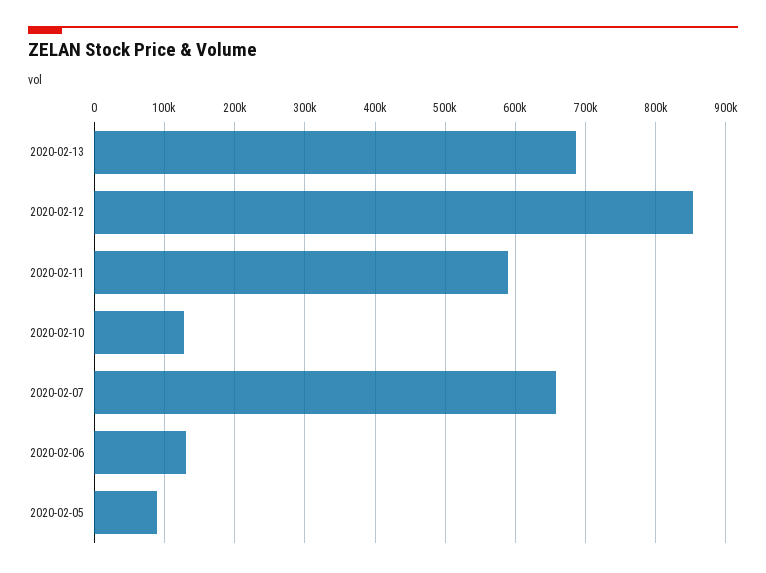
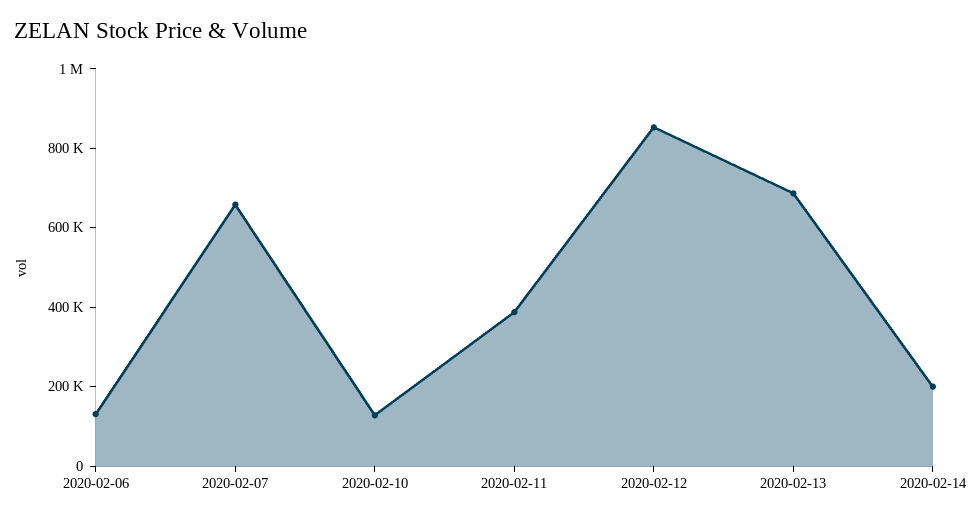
2020-02-11: 590000 -> 400000
2020-02-05: 90000 -> none
2020-02-14: none -> 200000

